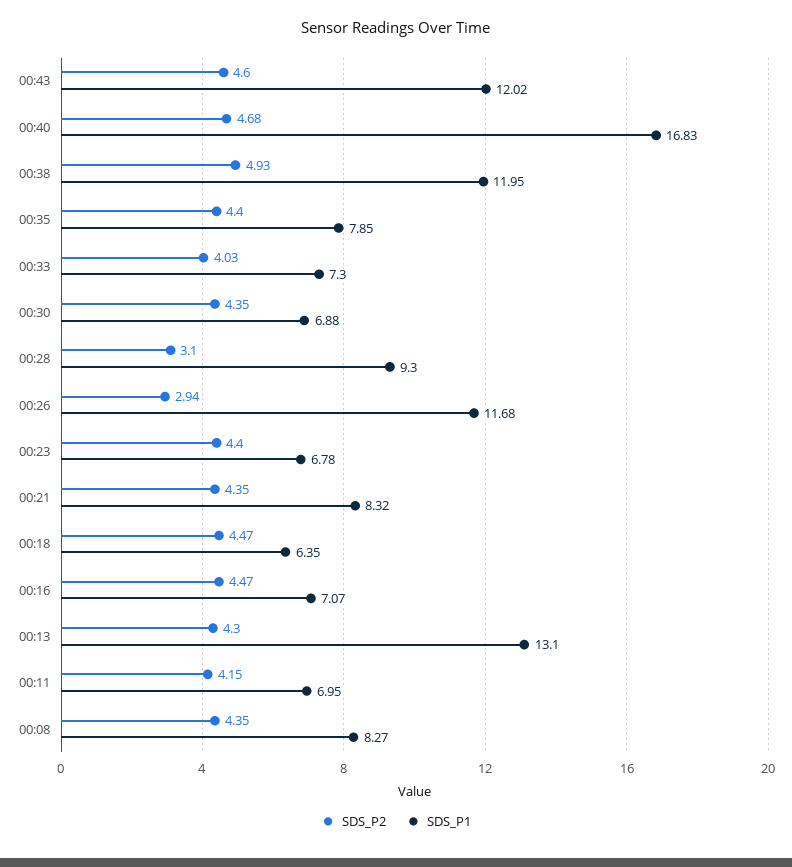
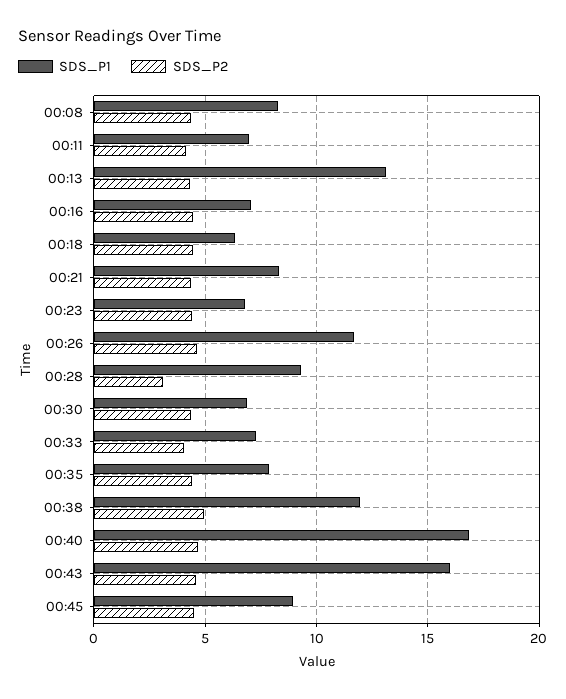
SDS_P1, 00:43: 12.02 -> 16
SDS_P2, 00:26: 2.94 -> 4.5
SDS_P1, 00:45: none -> 9
SDS_P2, 00:45: none -> 4.5

